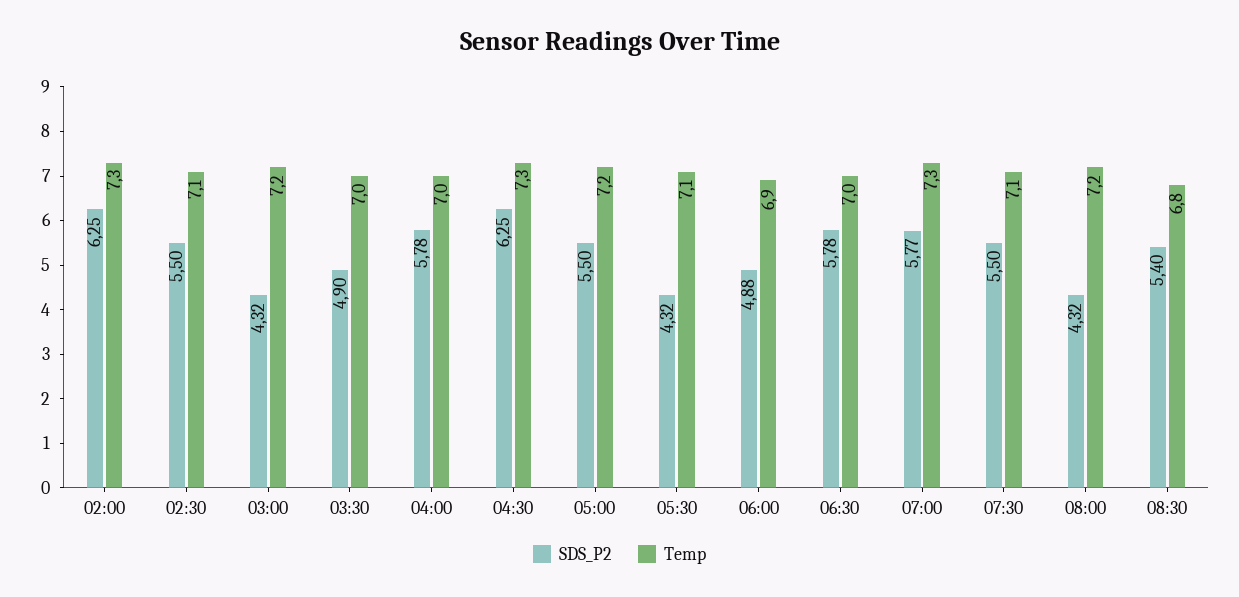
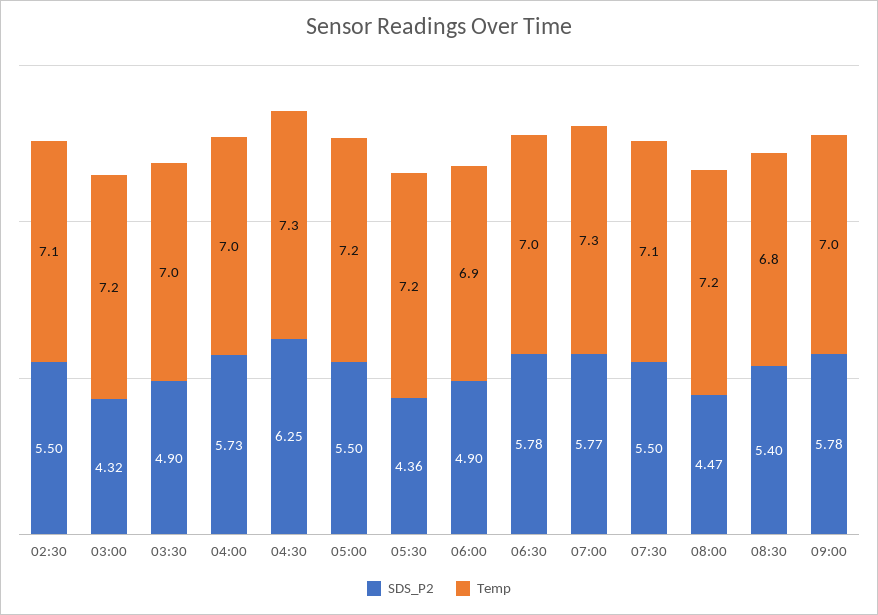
SDS_P2, 02:00: 6.25 -> none
Temp, 02:00: 7.3 -> none
SDS_P2, 04:00: 5.78 -> 5.73
SDS_P2, 05:30: 4.32 -> 4.36
Temp, 05:30: 7.1 -> 7.2
SDS_P2, 06:00: 4.88 -> 4.9
SDS_P2, 08:00: 4.32 -> 4.47
SDS_P2, 09:00: none -> 5.78
Temp, 09:00: none -> 7

